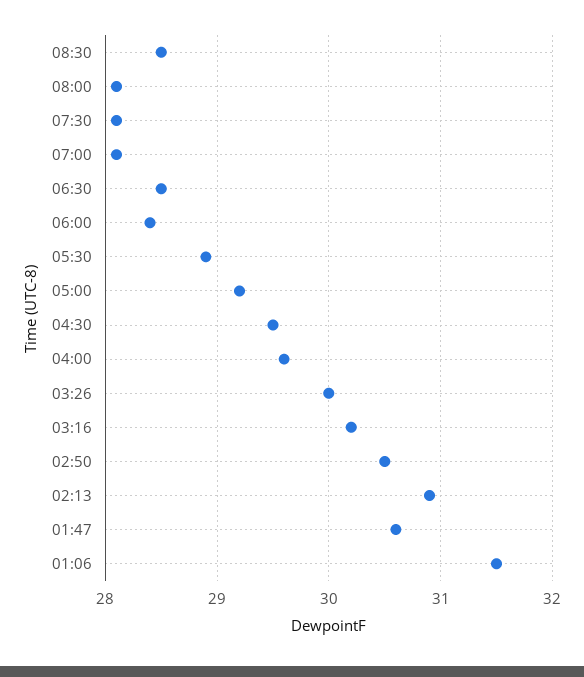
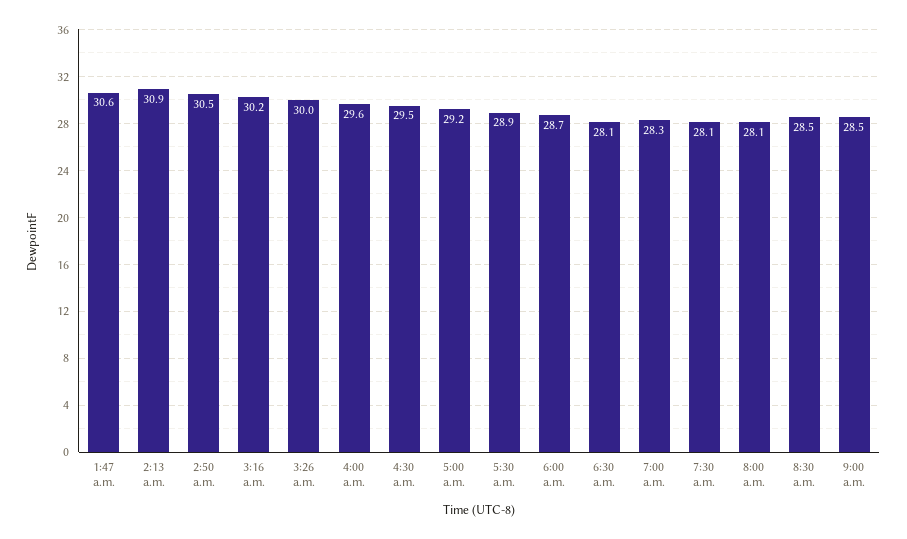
07:00: 28.1 -> 28.3
06:30: 28.5 -> 28.1
06:00: 28.4 -> 28.7
01:06: 31.5 -> none
9:00 a.m.: none -> 28.5

